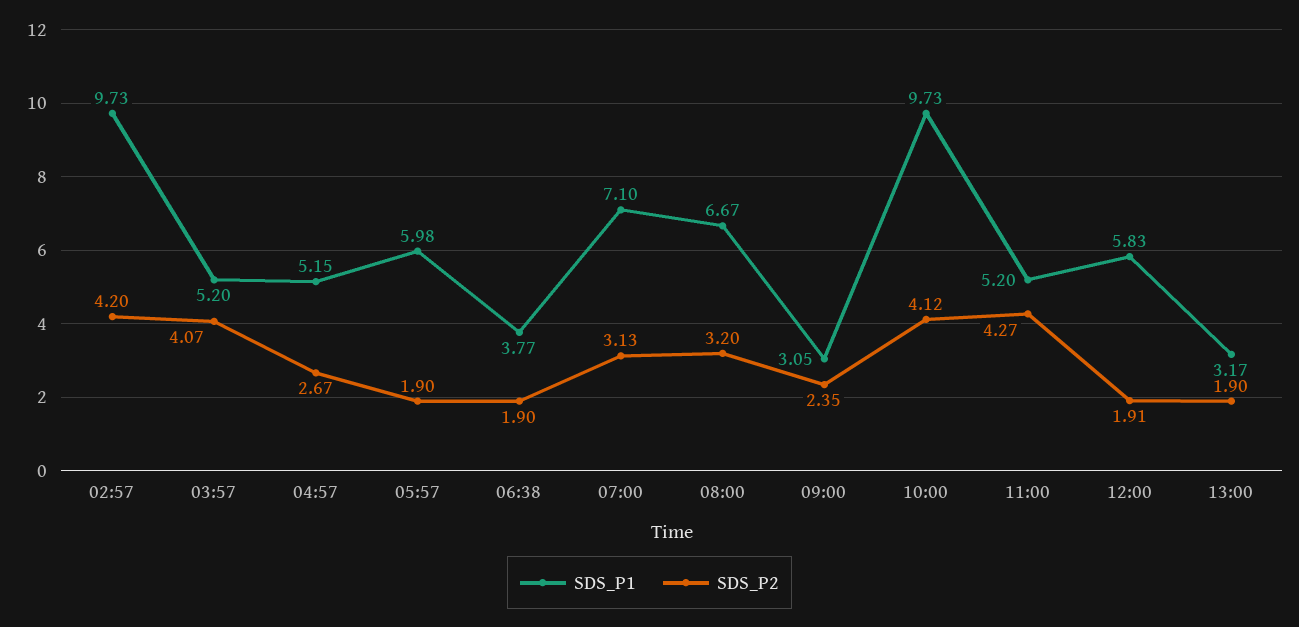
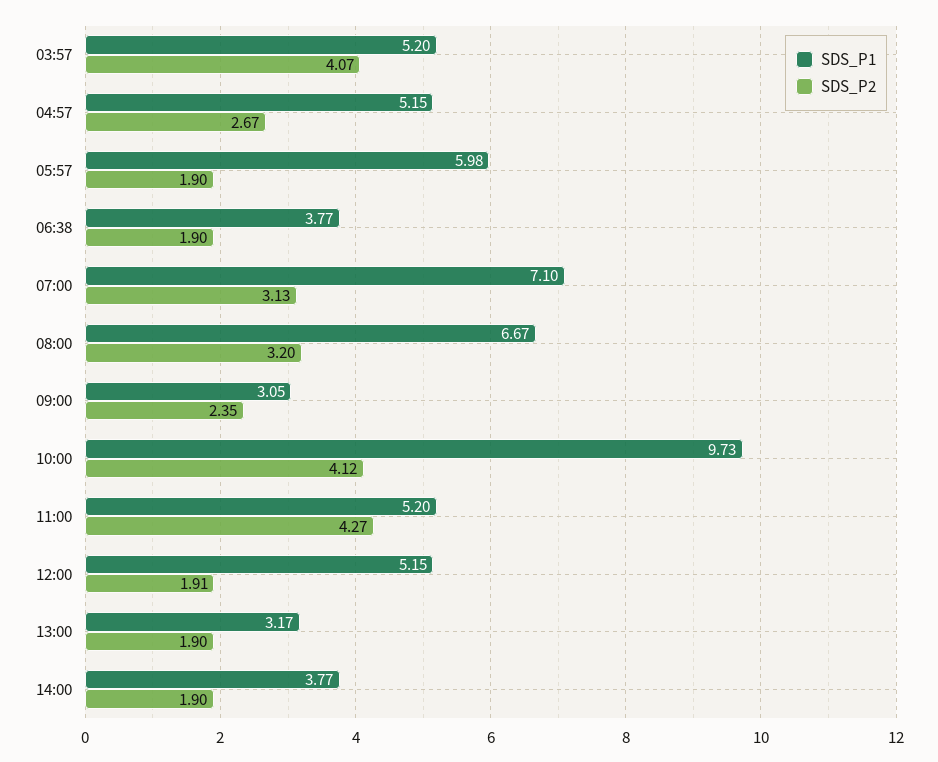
SDS_P1, 02:57: 9.73 -> none
SDS_P2, 02:57: 4.2 -> none
SDS_P1, 12:00: 5.83 -> 5.15
SDS_P1, 14:00: none -> 3.77
SDS_P2, 14:00: none -> 1.9

